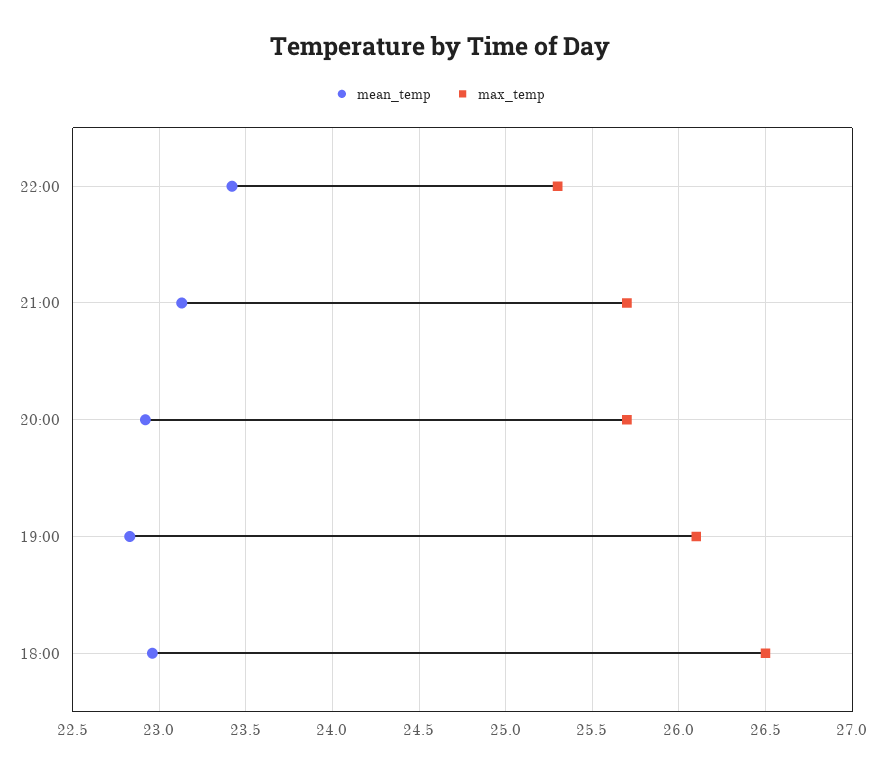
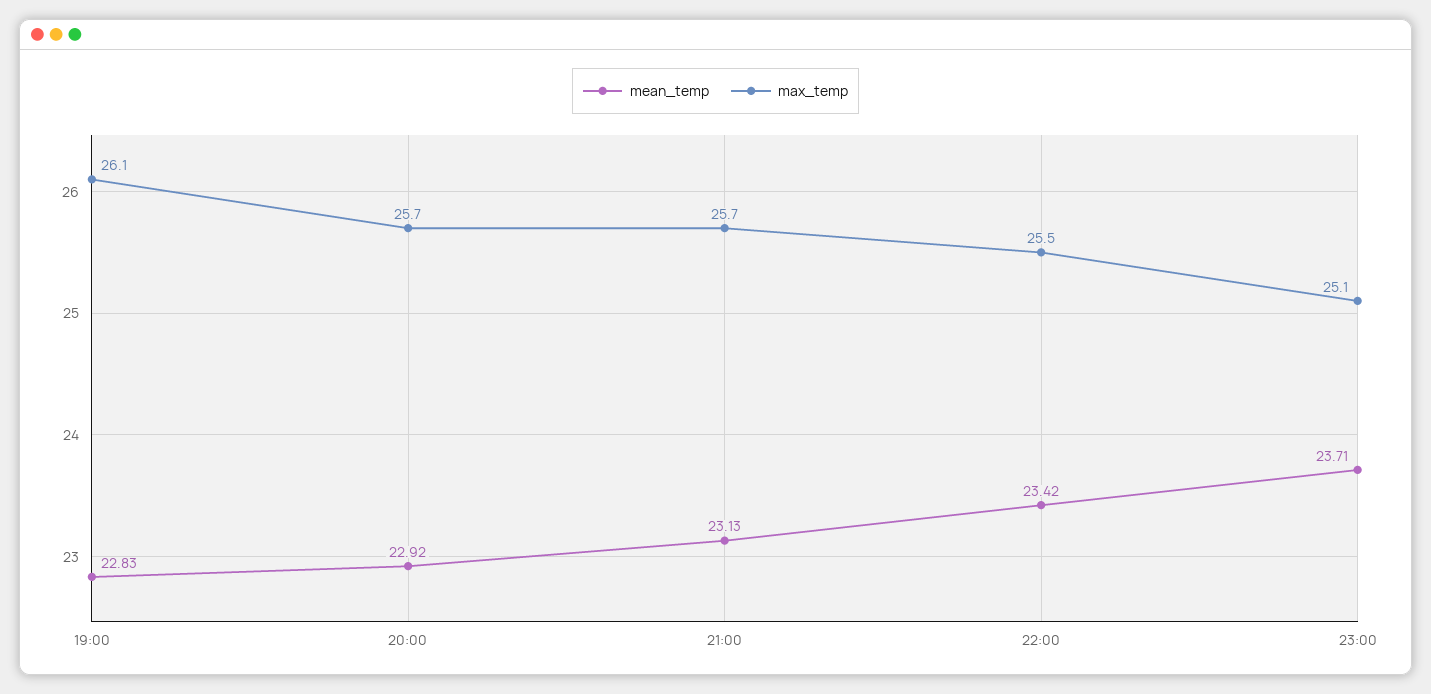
max_temp, 22:00: 25.3 -> 25.5
mean_temp, 18:00: 22.95 -> none
max_temp, 18:00: 26.5 -> none
mean_temp, 23:00: none -> 23.71
max_temp, 23:00: none -> 25.1

